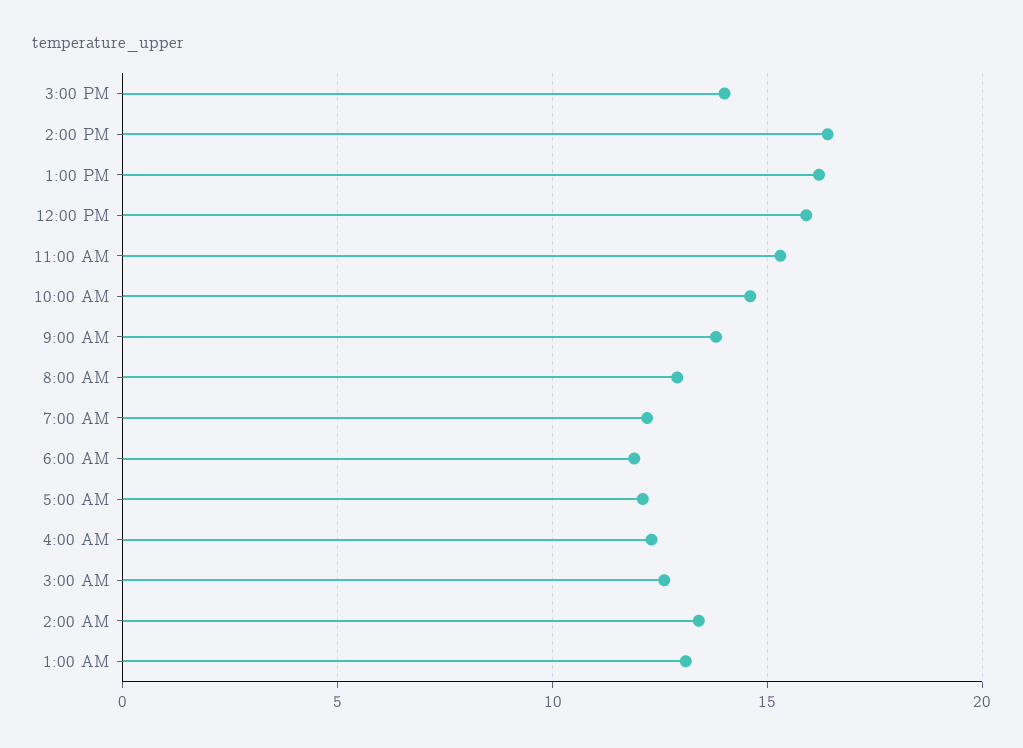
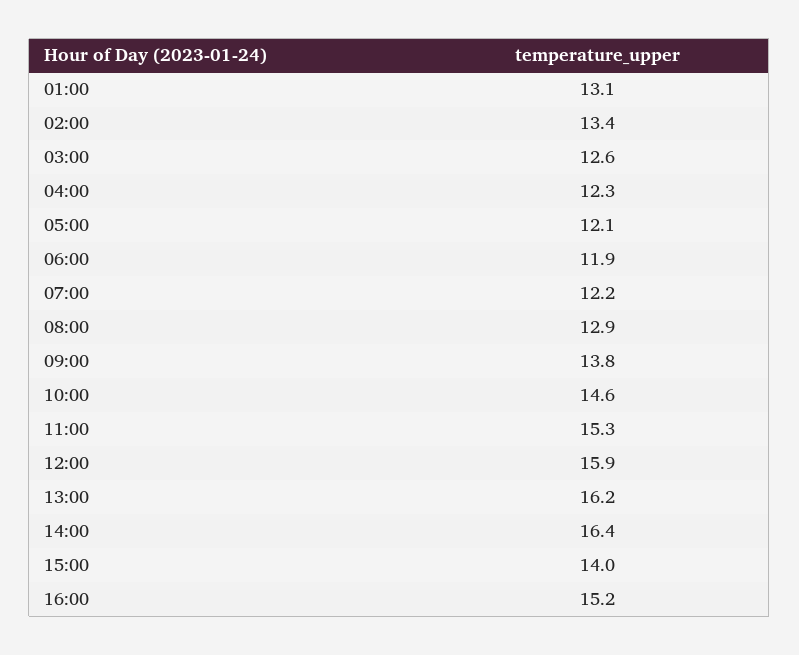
16:00: none -> 15.2

